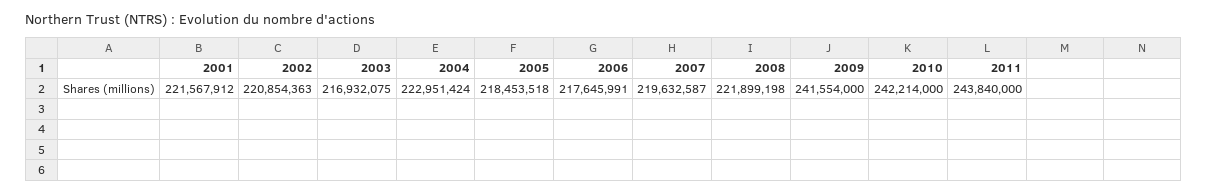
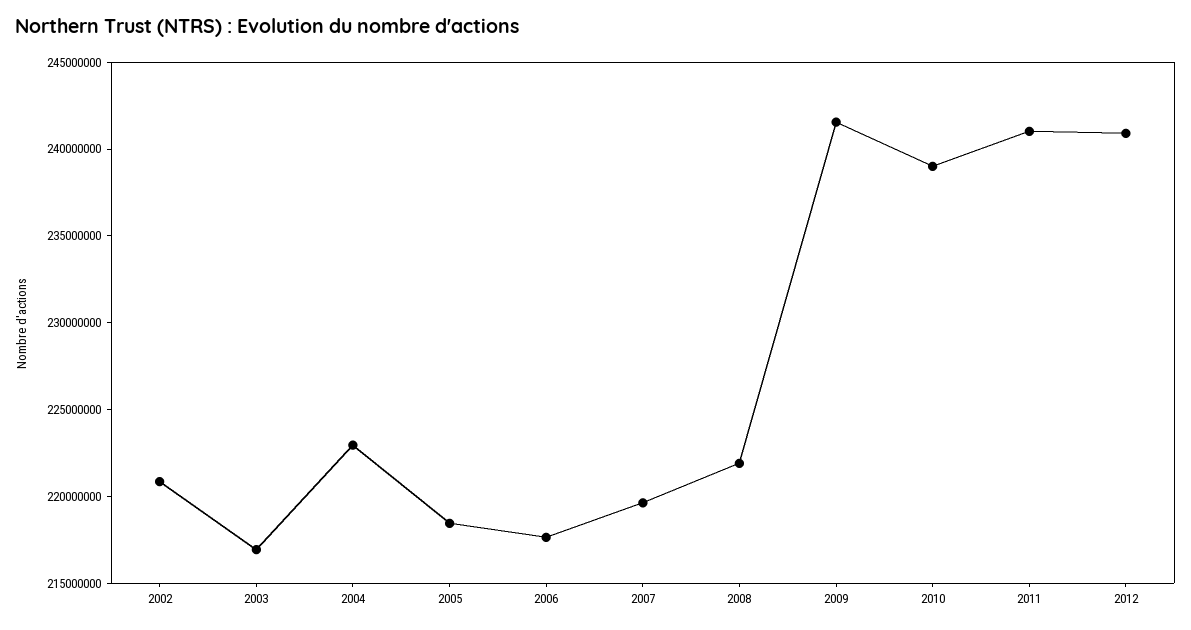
2001: 221567912 -> none
2010: 242214000 -> 239000000
2011: 243840000 -> 241000000
2012: none -> 241000000

